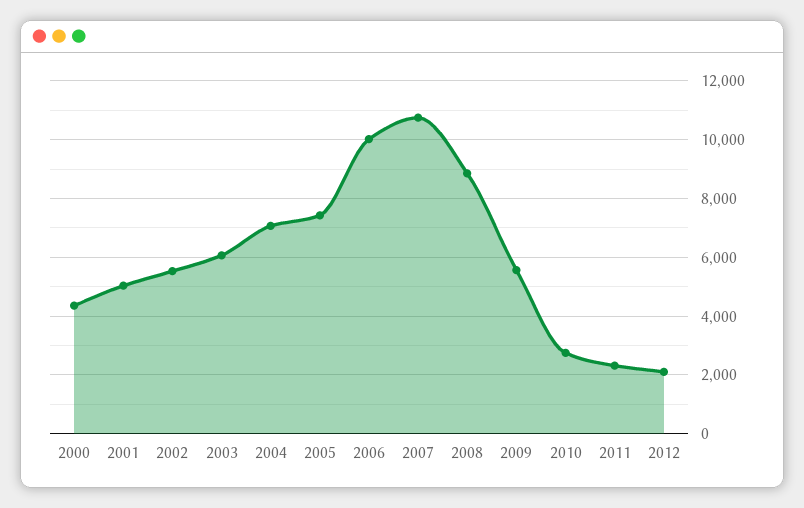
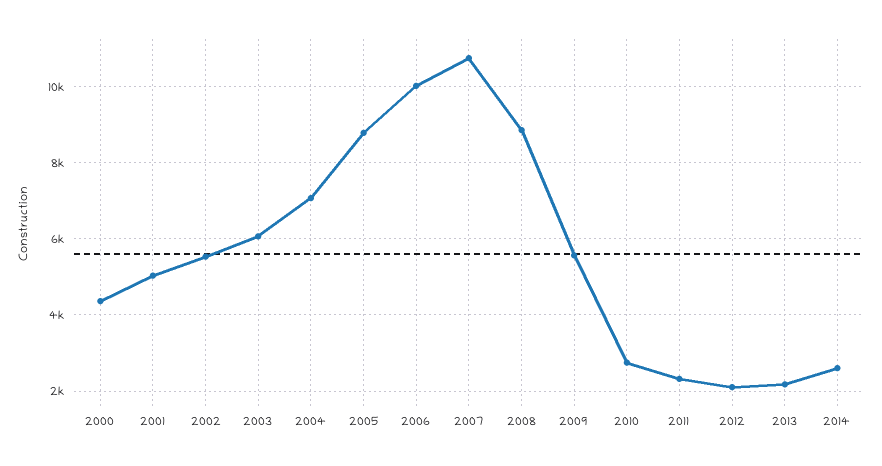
2005: 7500 -> 8800
2013: none -> 2200
2014: none -> 2600

